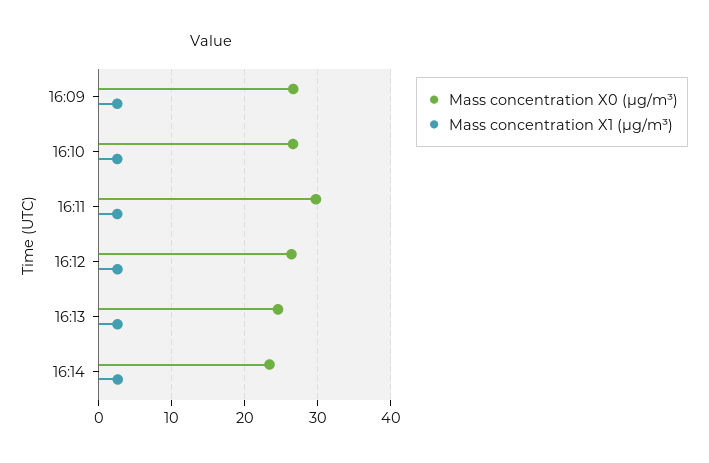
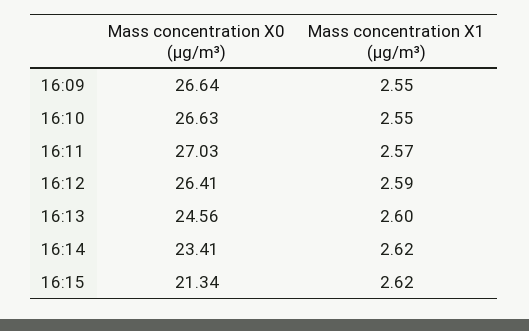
Mass concentration X0 (μg/m³), 16:11: 30 -> 27.03
Mass concentration X0 (μg/m³), 16:15: none -> 21.34
Mass concentration X1 (μg/m³), 16:15: none -> 2.62

